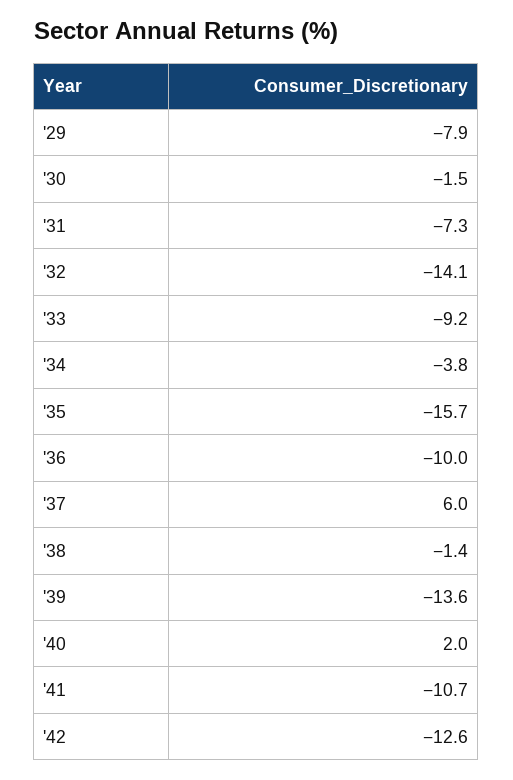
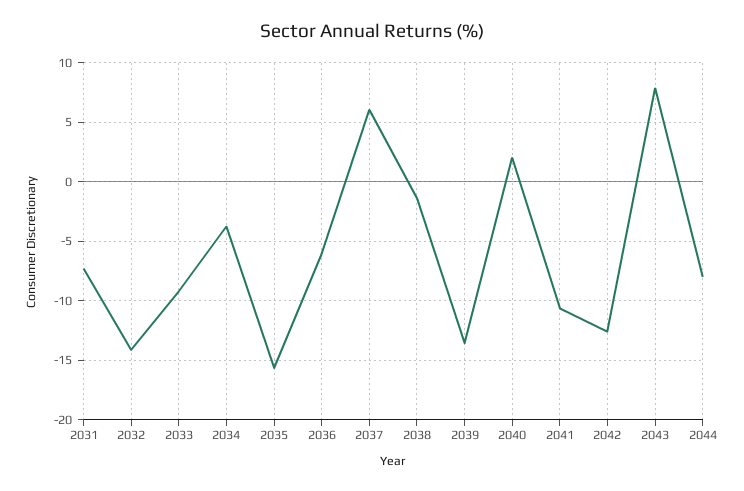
'29: -7.9 -> none
'30: -1.5 -> none
'36: -10 -> -6
2043: none -> 8
2044: none -> -8

